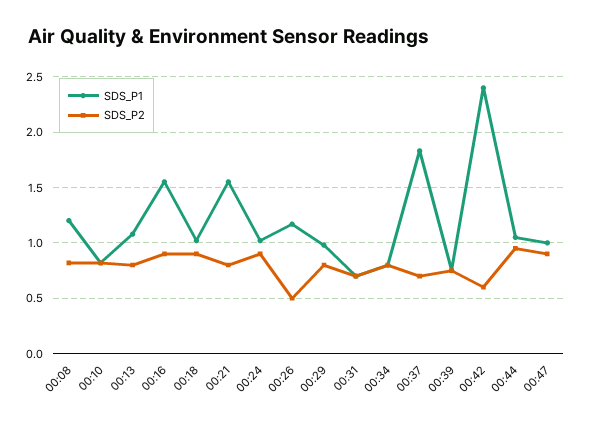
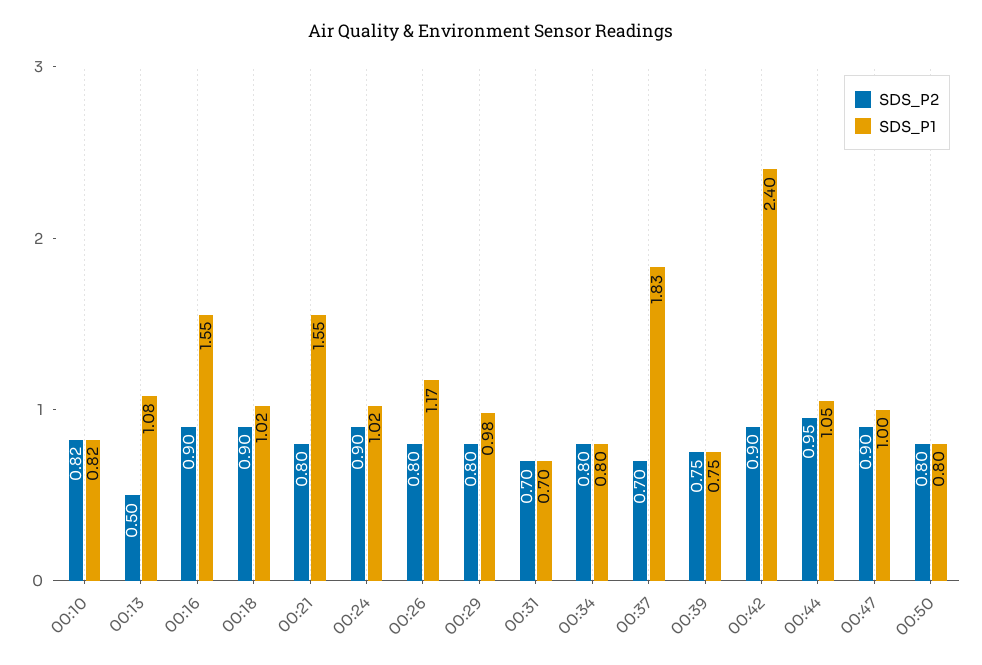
SDS_P1, 00:08: 1.2 -> none
SDS_P2, 00:08: 0.8 -> none
SDS_P2, 00:13: 0.8 -> 0.5
SDS_P2, 00:26: 0.5 -> 0.8
SDS_P2, 00:42: 0.6 -> 0.9
SDS_P2, 00:50: none -> 0.8
SDS_P1, 00:50: none -> 0.8

